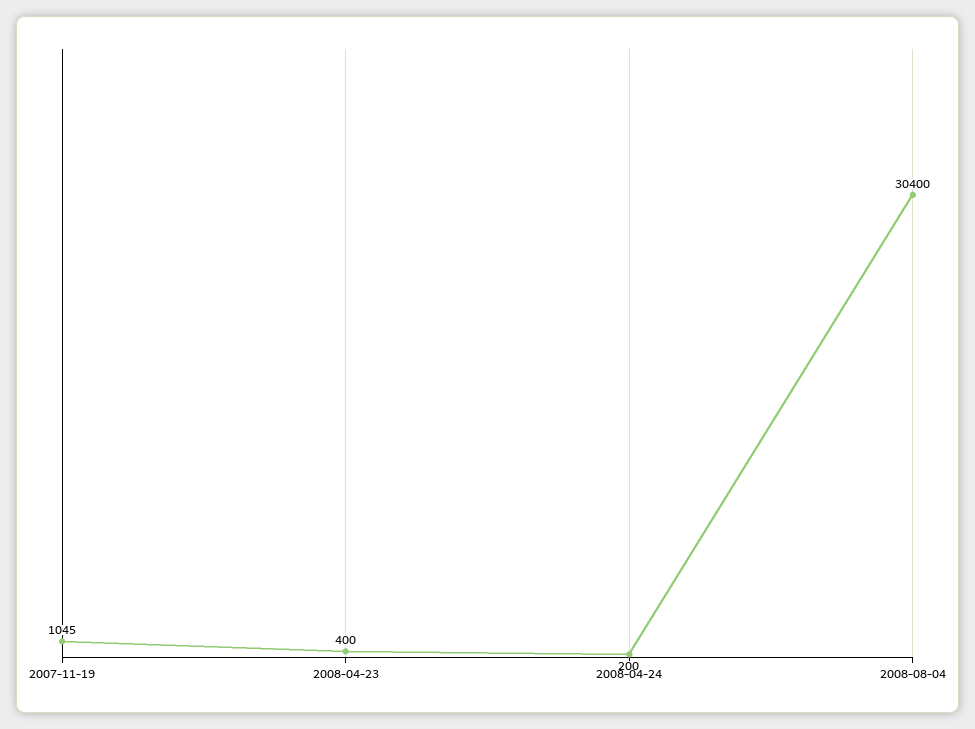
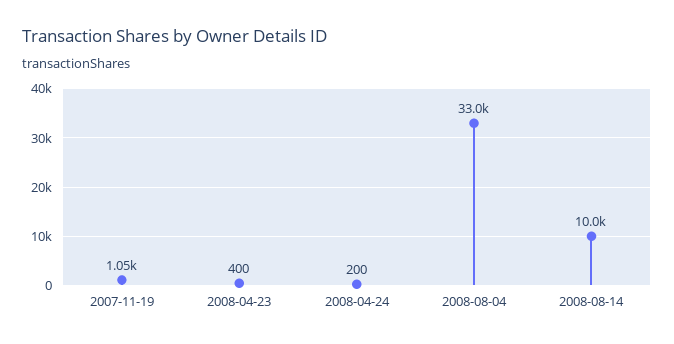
2008-08-04: 30400 -> 33000
2008-08-14: none -> 10000

